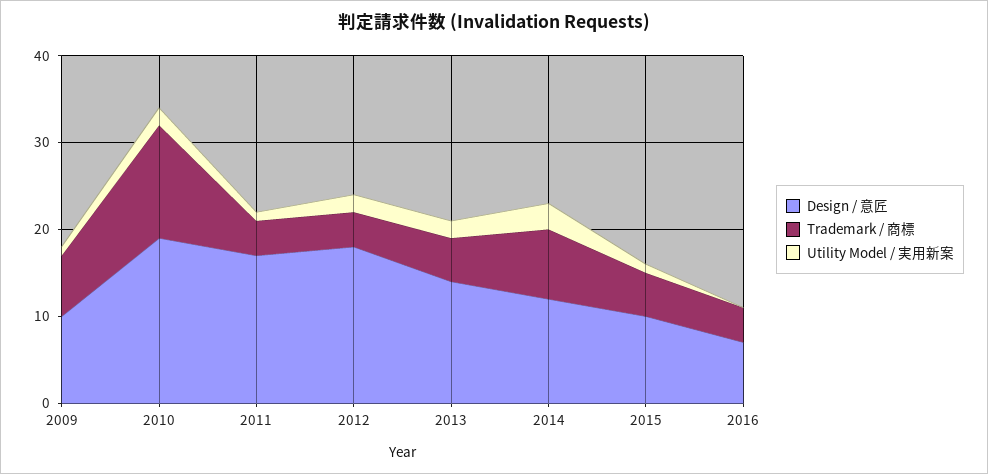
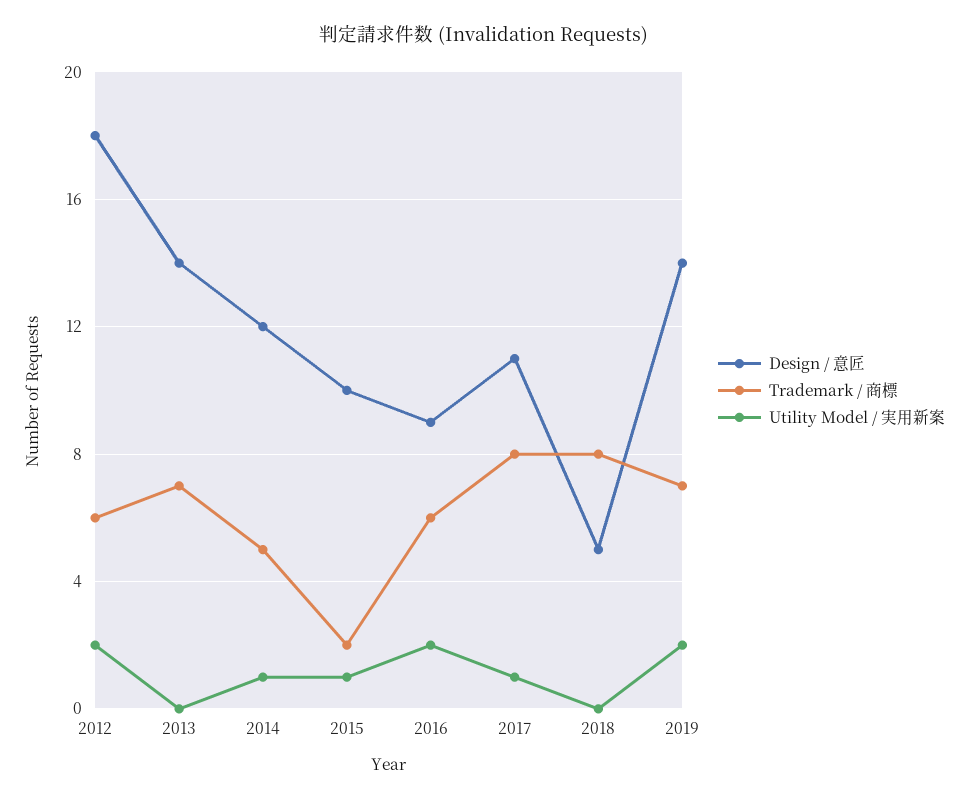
Design / 意匠, 2009: 10 -> none
Trademark / 商標, 2009: 7 -> none
Utility Model / 実用新案, 2009: 1 -> none
Design / 意匠, 2010: 19 -> none
Trademark / 商標, 2010: 13 -> none
Utility Model / 実用新案, 2010: 2 -> none
Design / 意匠, 2011: 17 -> none
Trademark / 商標, 2011: 4 -> none
Utility Model / 実用新案, 2011: 1 -> none
Trademark / 商標, 2012: 4 -> 6
Trademark / 商標, 2013: 5 -> 7
Utility Model / 実用新案, 2013: 2 -> 0
Trademark / 商標, 2014: 8 -> 5
Utility Model / 実用新案, 2014: 3 -> 1
Trademark / 商標, 2015: 5 -> 2
Design / 意匠, 2016: 7 -> 9
Trademark / 商標, 2016: 4 -> 6
Utility Model / 実用新案, 2016: 0 -> 2
Design / 意匠, 2017: none -> 11
Trademark / 商標, 2017: none -> 8
Utility Model / 実用新案, 2017: none -> 1
Design / 意匠, 2018: none -> 5
Trademark / 商標, 2018: none -> 8
Utility Model / 実用新案, 2018: none -> 0
Design / 意匠, 2019: none -> 14
Trademark / 商標, 2019: none -> 7
Utility Model / 実用新案, 2019: none -> 2

